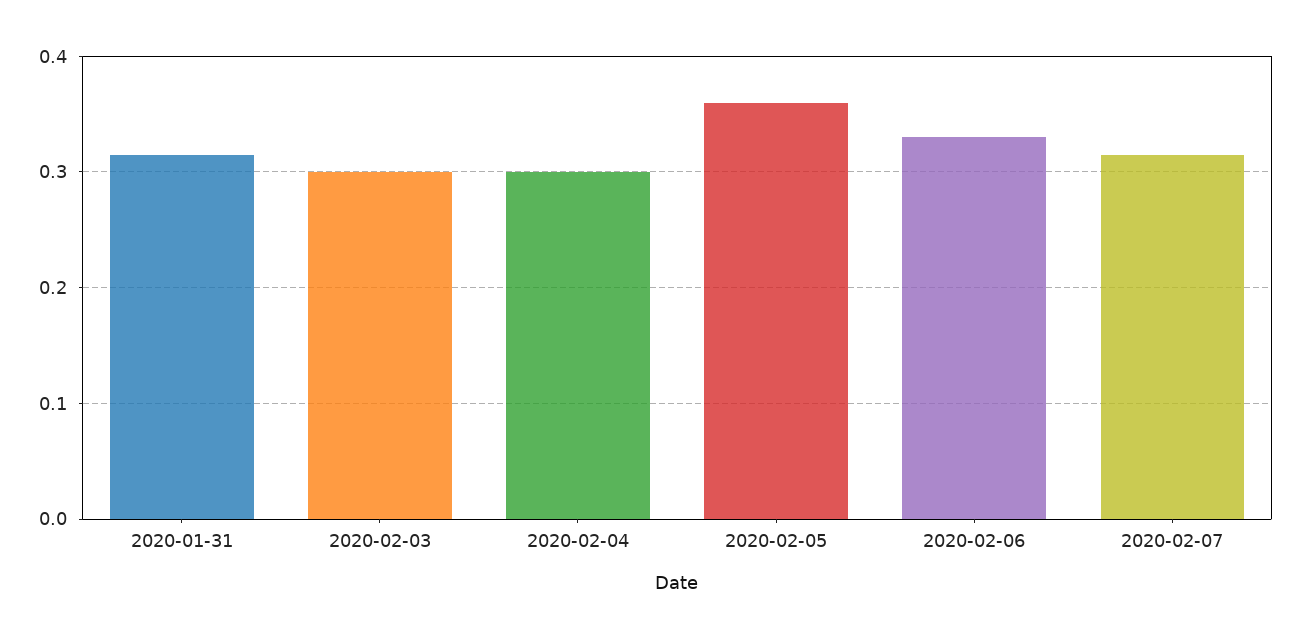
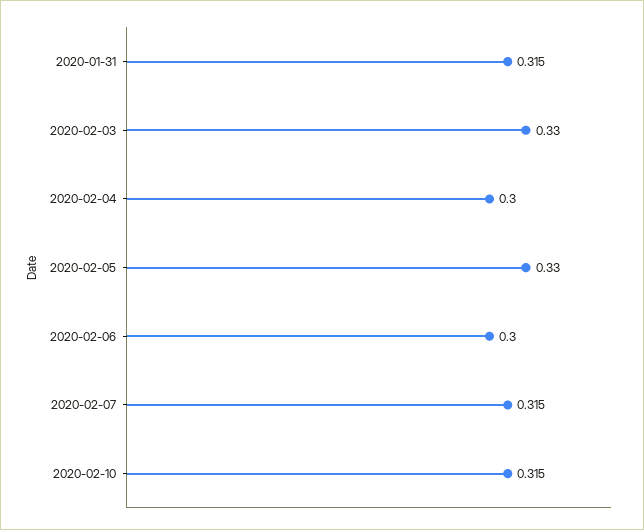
2020-02-03: 0.3 -> 0.33
2020-02-05: 0.36 -> 0.33
2020-02-06: 0.33 -> 0.3
2020-02-10: none -> 0.315

